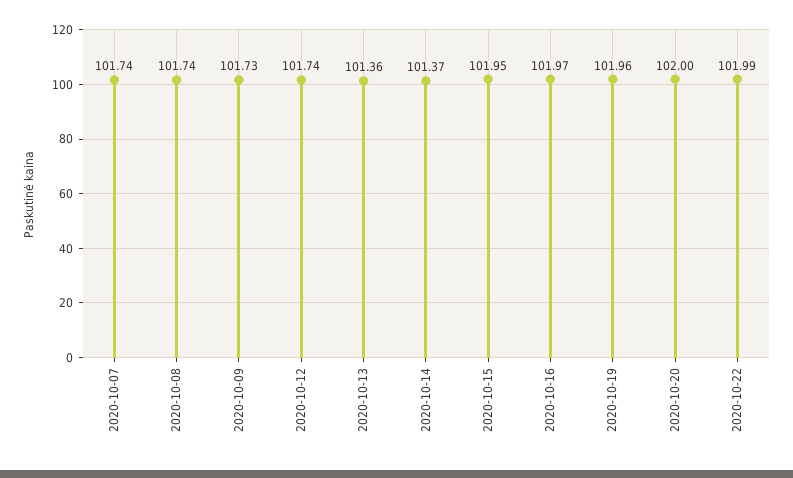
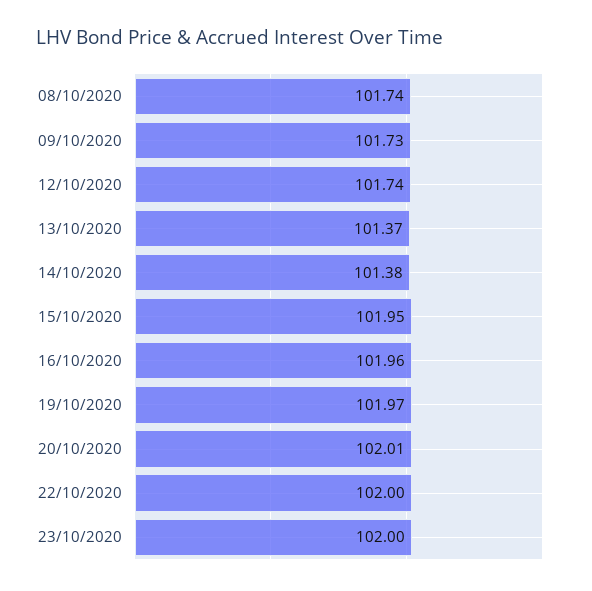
2020-10-07: 101.74 -> none
2020-10-13: 101.36 -> 101.37
2020-10-14: 101.37 -> 101.38
2020-10-16: 101.97 -> 101.96
2020-10-19: 101.96 -> 101.97
2020-10-20: 102 -> 102.01
2020-10-22: 101.99 -> 102
23/10/2020: none -> 102

